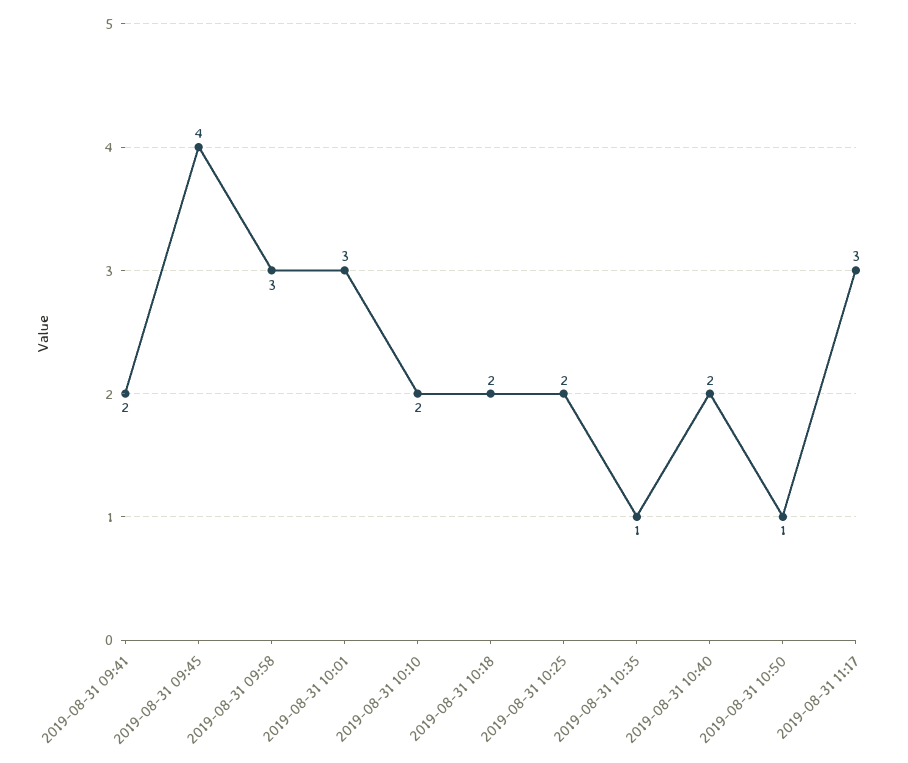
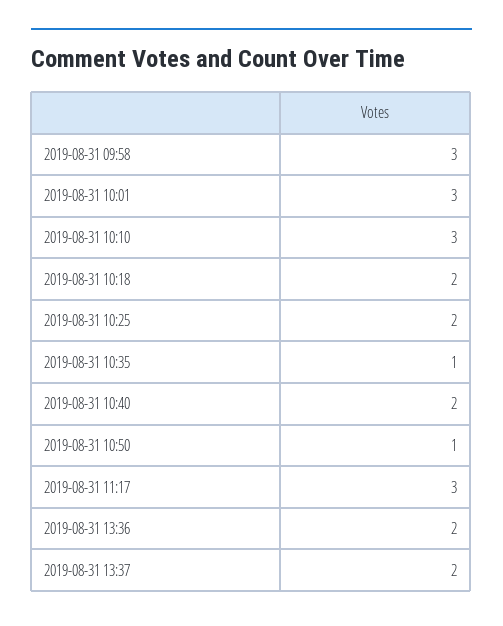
2019-08-31 09:41: 2 -> none
2019-08-31 09:45: 4 -> none
2019-08-31 10:10: 2 -> 3
2019-08-31 13:36: none -> 2
2019-08-31 13:37: none -> 2

